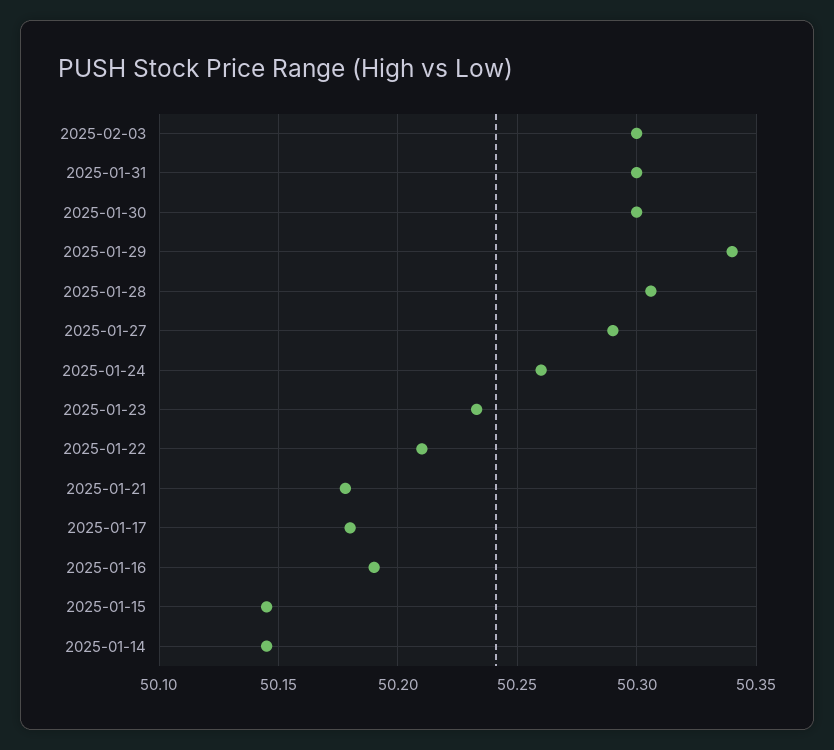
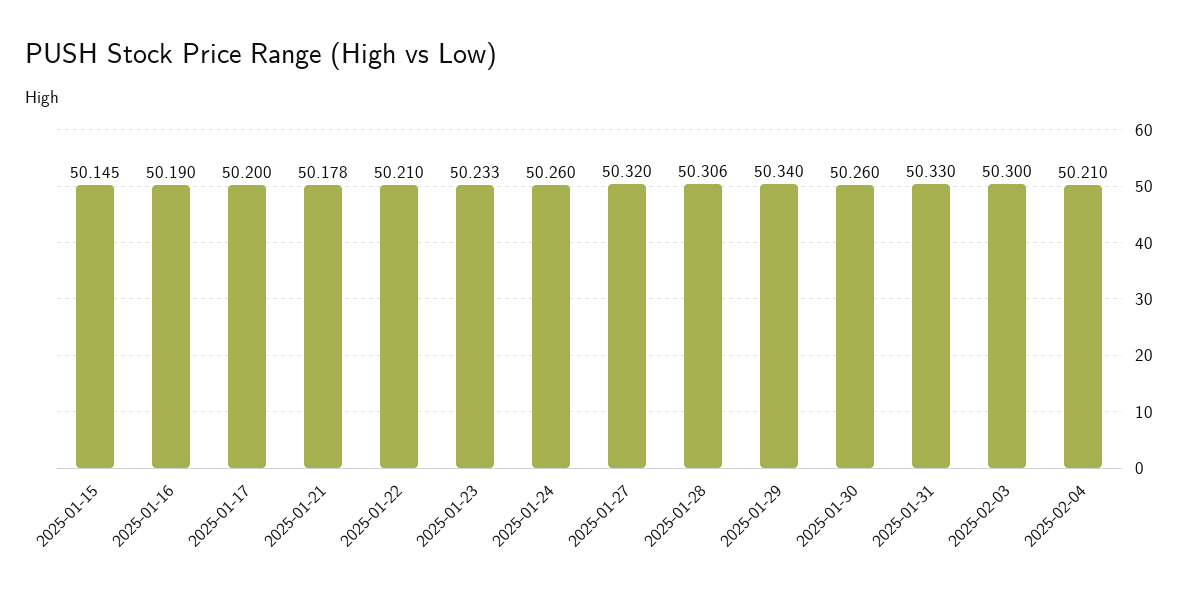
2025-01-31: 50.3 -> 50.33
2025-01-30: 50.3 -> 50.26
2025-01-27: 50.29 -> 50.32
2025-01-17: 50.18 -> 50.2
2025-01-14: 50.145 -> none
2025-02-04: none -> 50.21

